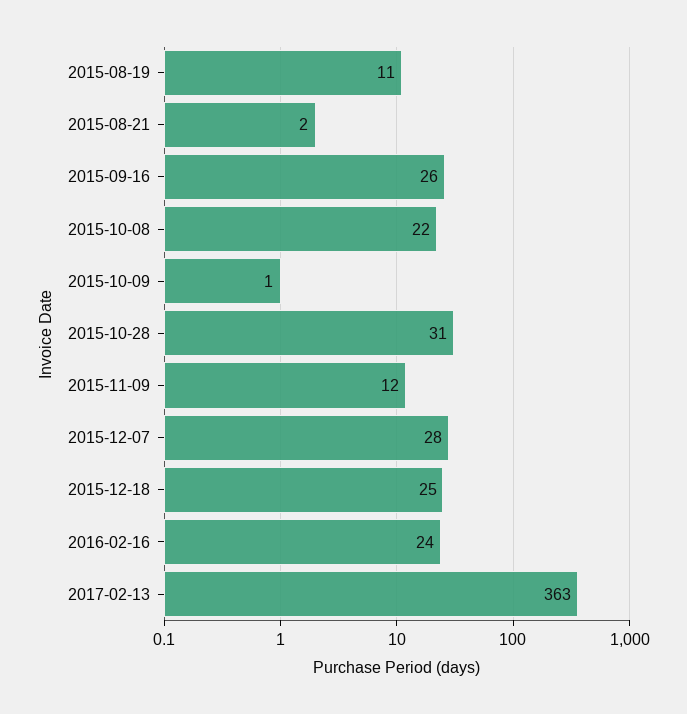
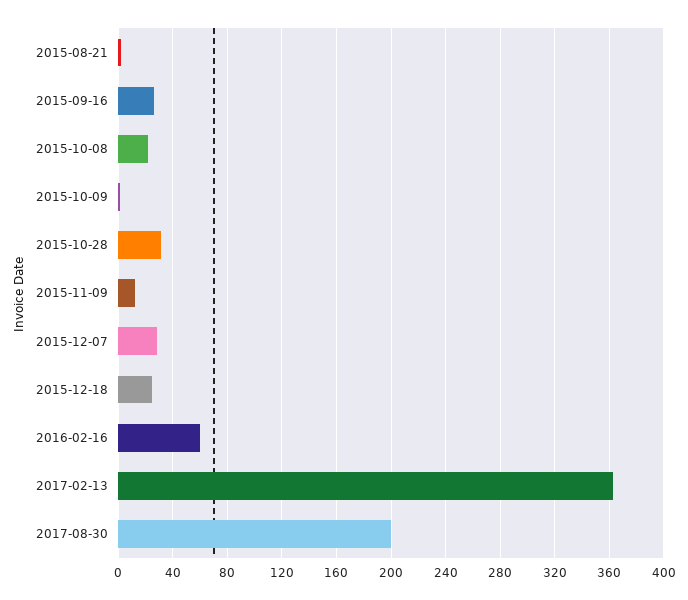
2015-08-19: 11 -> none
2016-02-16: 24 -> 60
2017-08-30: none -> 200

